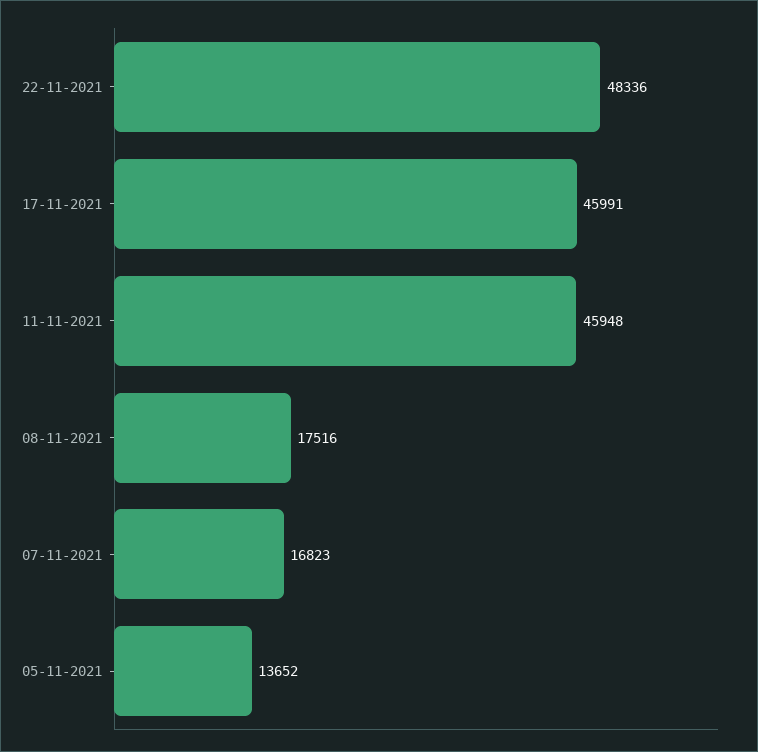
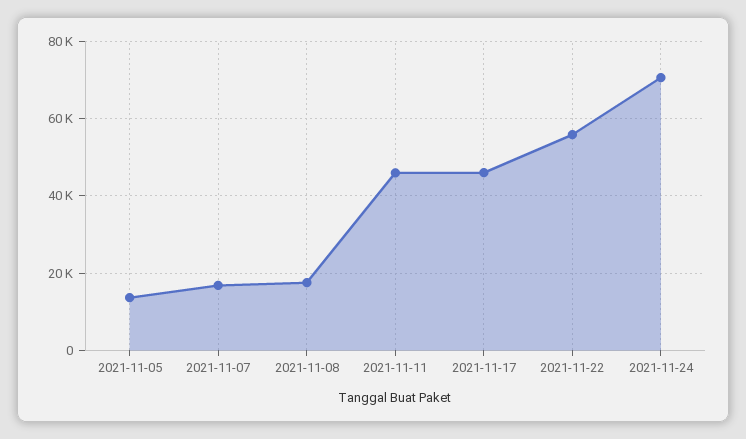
22-11-2021: 48336 -> 56000
2021-11-24: none -> 70000

